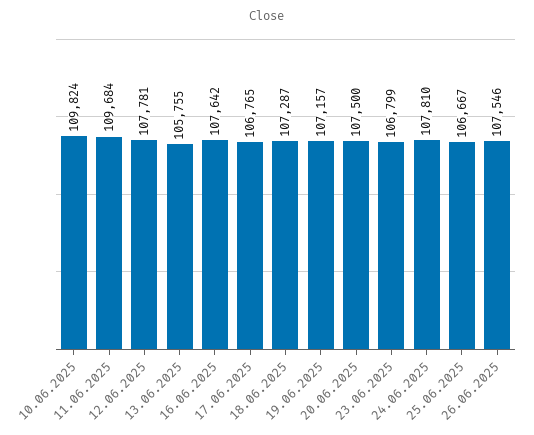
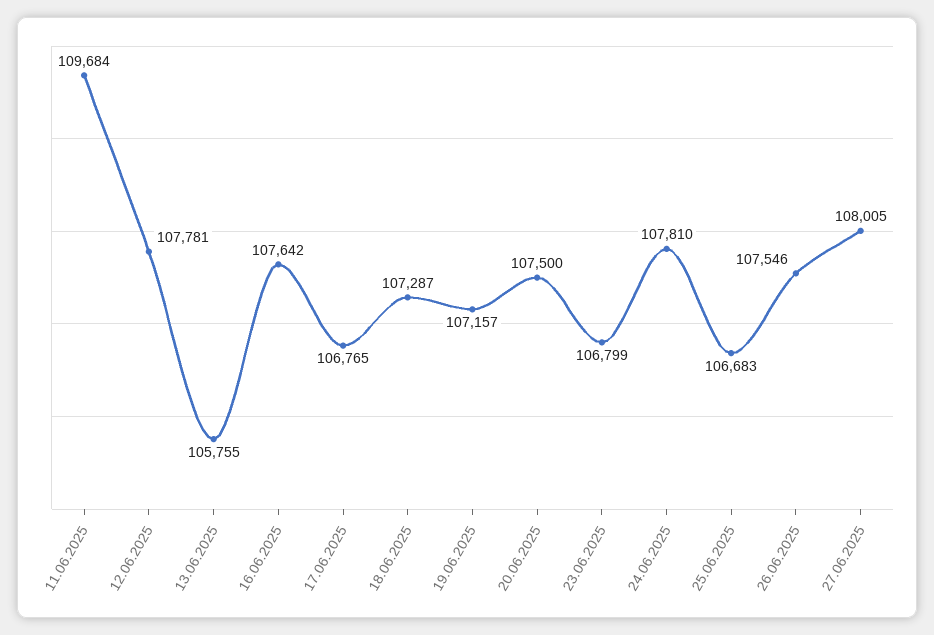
10.06.2025: 109824 -> none
25.06.2025: 106667 -> 106683
27.06.2025: none -> 108005

